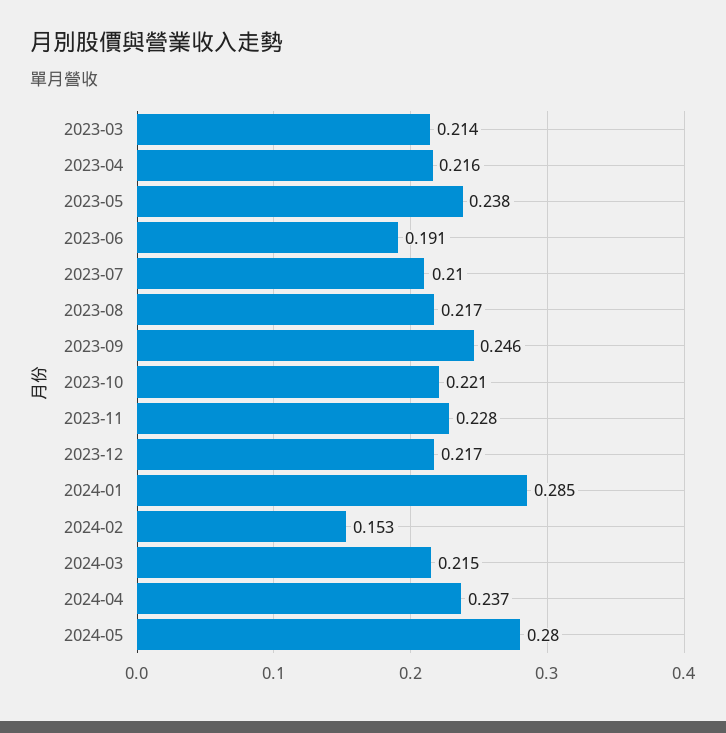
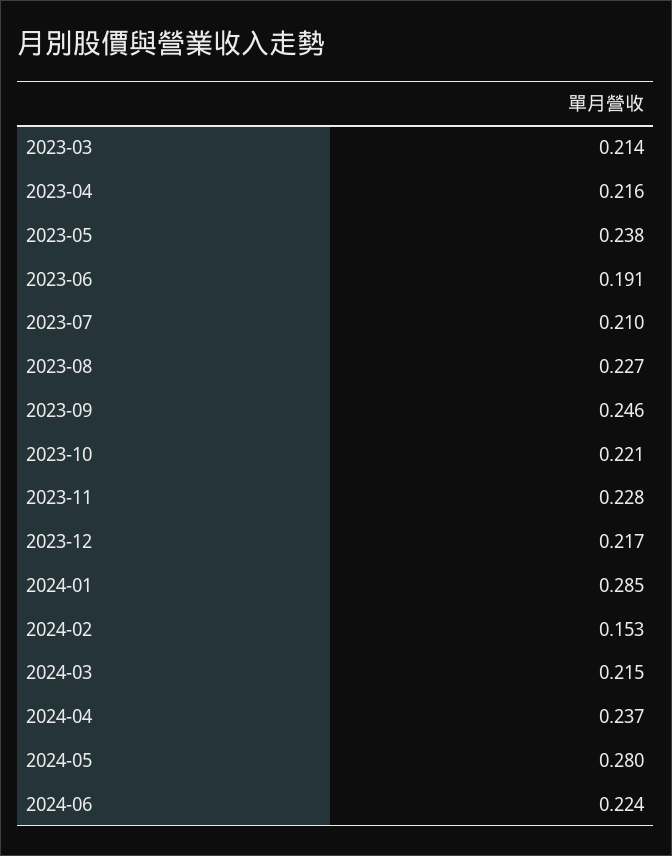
2023-08: 0.217 -> 0.227
2024-06: none -> 0.224

